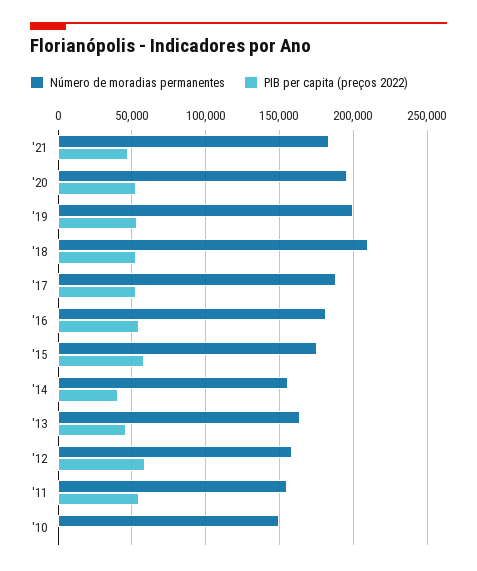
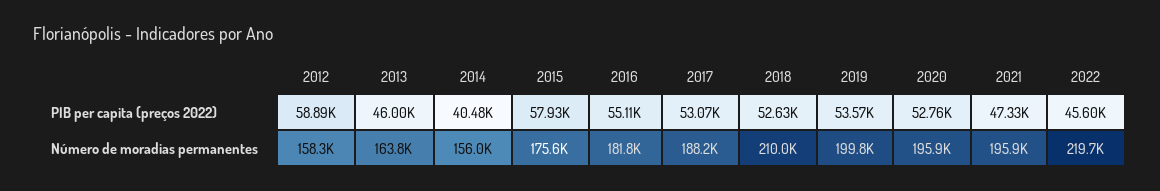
Número de moradias permanentes, '21: 185000 -> 195900
Número de moradias permanentes, '11: 155000 -> none
PIB per capita (preços 2022), '11: 55000 -> none
Número de moradias permanentes, '10: 150000 -> none
PIB per capita (preços 2022), '10: 0 -> none
PIB per capita (preços 2022), 2022: none -> 45600
Número de moradias permanentes, 2022: none -> 219700

